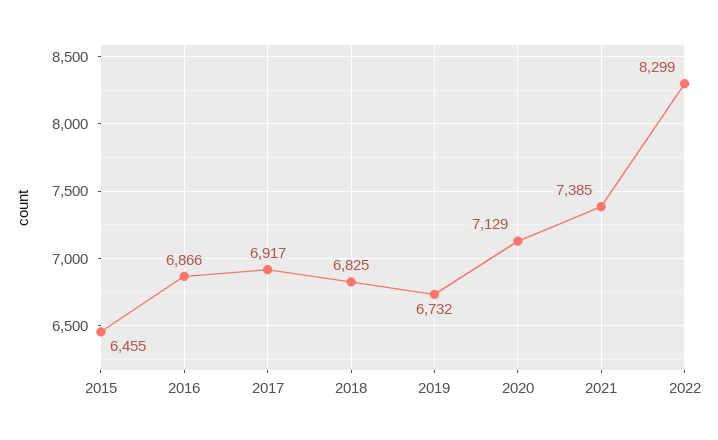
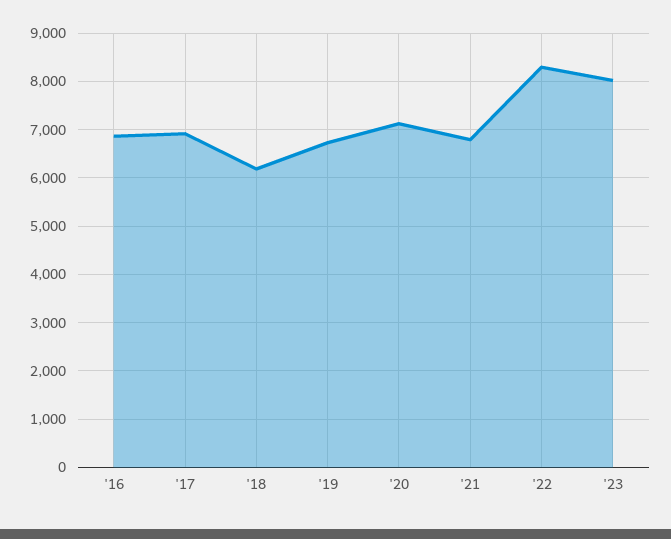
2015: 6455 -> none
2018: 6825 -> 6200
2021: 7385 -> 6800
'23: none -> 8000

